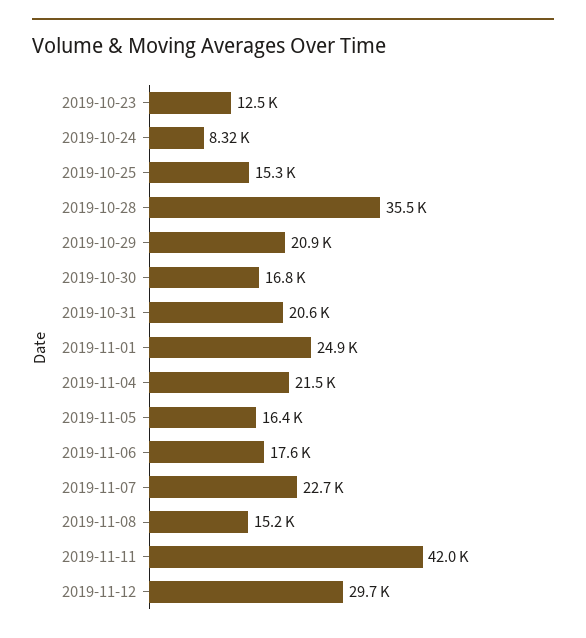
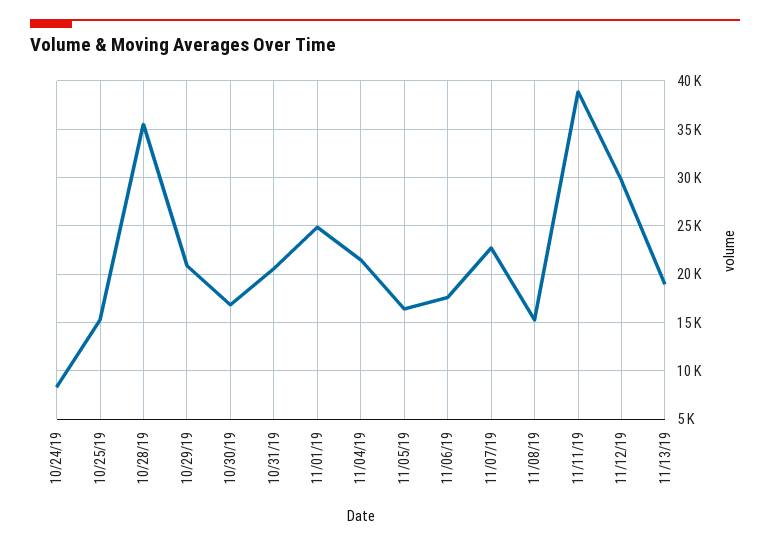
2019-10-23: 12500 -> none
2019-11-11: 42000 -> 39000
11/13/19: none -> 19000

